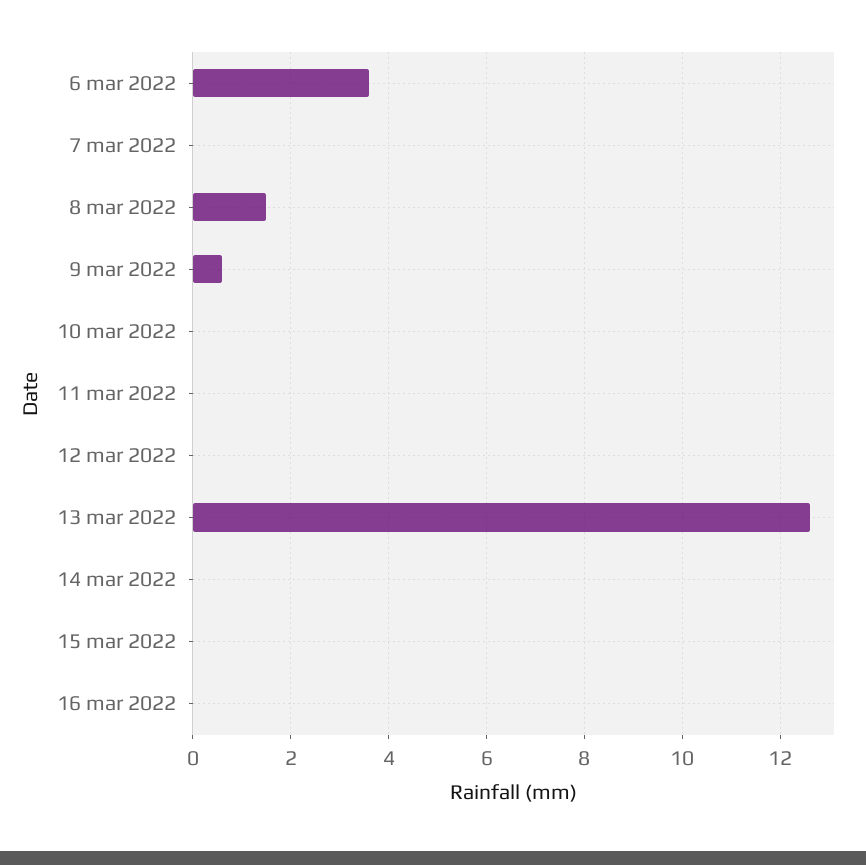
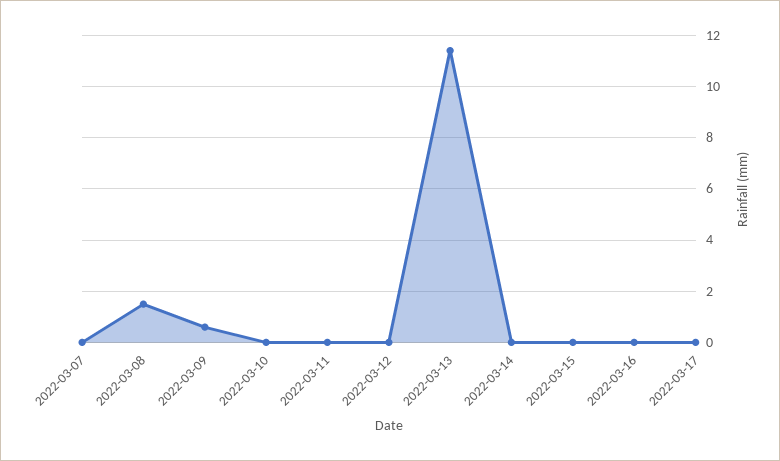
6 mar 2022: 3.5 -> none
13 mar 2022: 12.5 -> 11.5
2022-03-17: none -> 0

